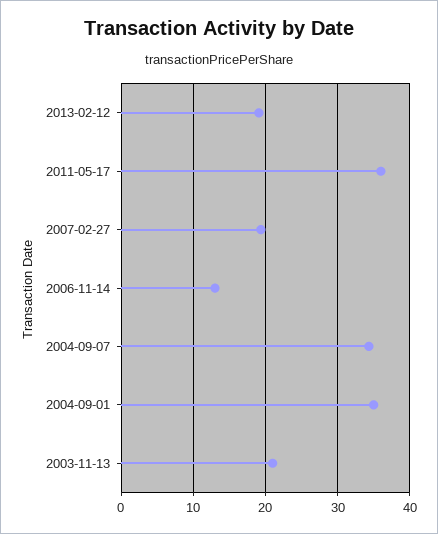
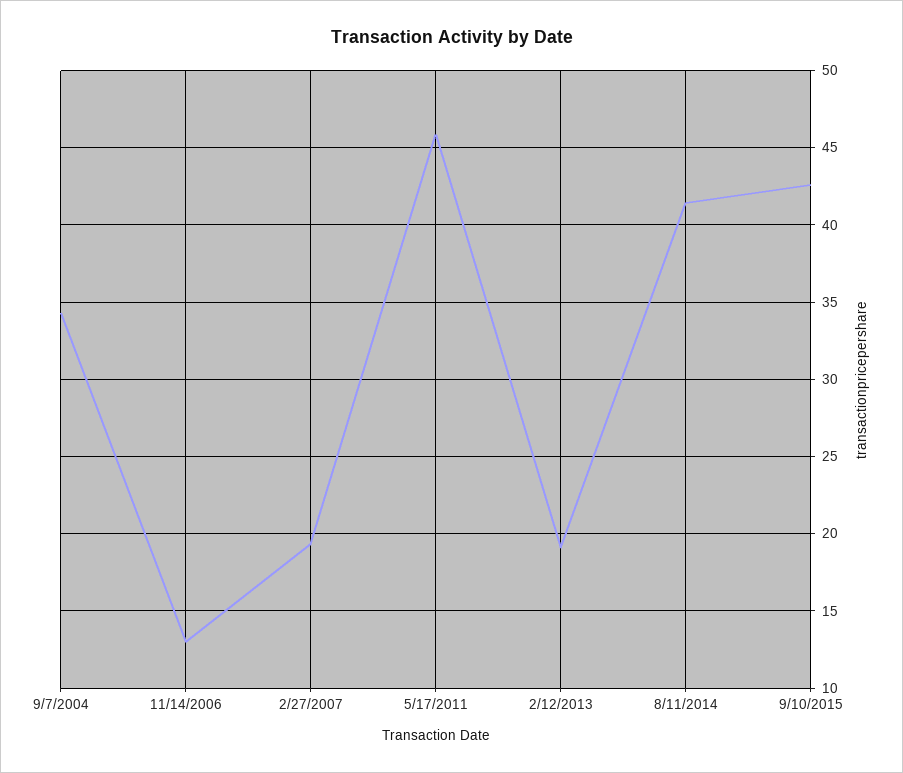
2011-05-17: 36 -> 46
2004-09-01: 35 -> none
2003-11-13: 21 -> none
8/11/2014: none -> 41.5
9/10/2015: none -> 42.5

